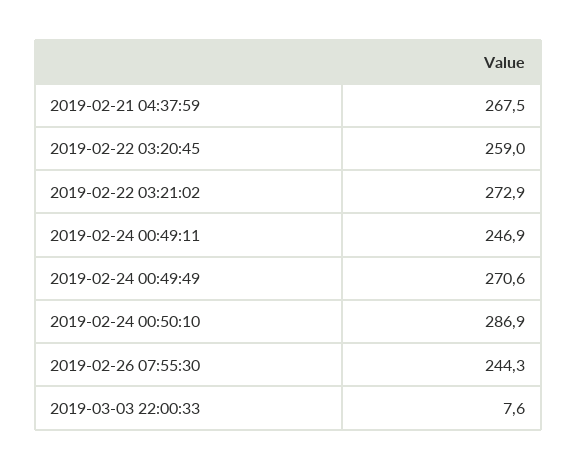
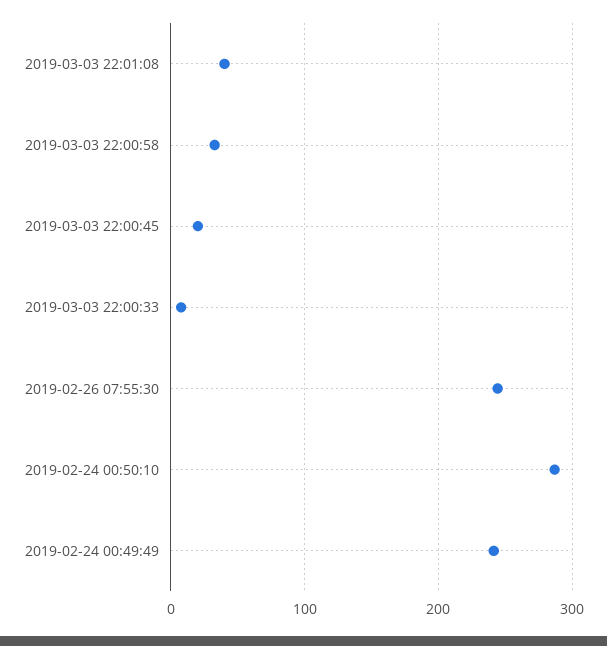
2019-02-21 04:37:59: 267.5 -> none
2019-02-22 03:20:45: 259 -> none
2019-02-22 03:21:02: 272.9 -> none
2019-02-24 00:49:11: 246.9 -> none
2019-02-24 00:49:49: 270.6 -> 240
2019-03-03 22:01:08: none -> 40
2019-03-03 22:00:58: none -> 30
2019-03-03 22:00:45: none -> 20

